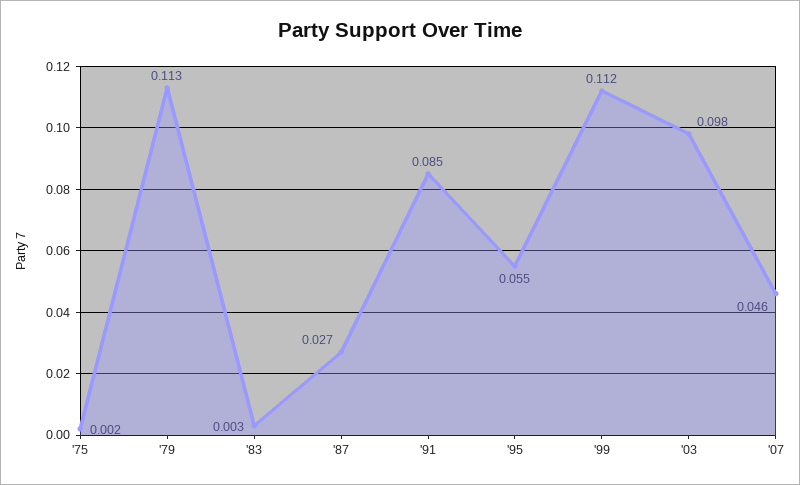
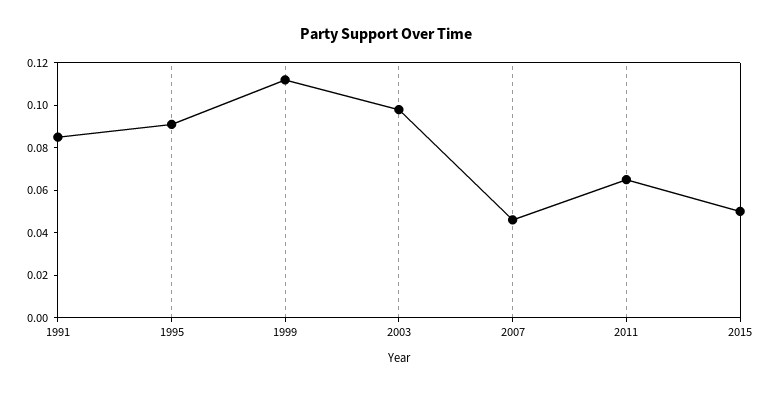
'75: 0.002 -> none
'79: 0.113 -> none
'83: 0.003 -> none
'87: 0.027 -> none
'95: 0.055 -> 0.09
2011: none -> 0.065
2015: none -> 0.05

